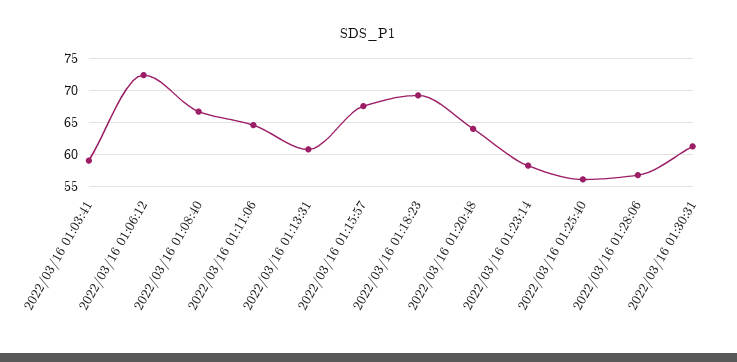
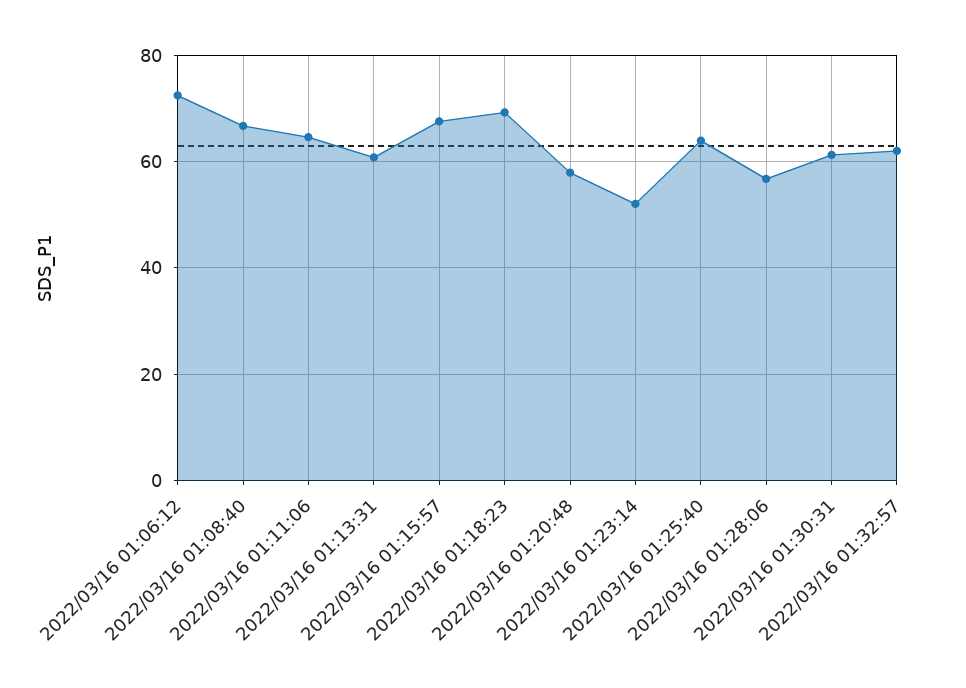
2022/03/16 01:03:41: 59 -> none
2022/03/16 01:20:48: 64 -> 58
2022/03/16 01:23:14: 58 -> 52
2022/03/16 01:25:40: 56 -> 64
2022/03/16 01:32:57: none -> 62

